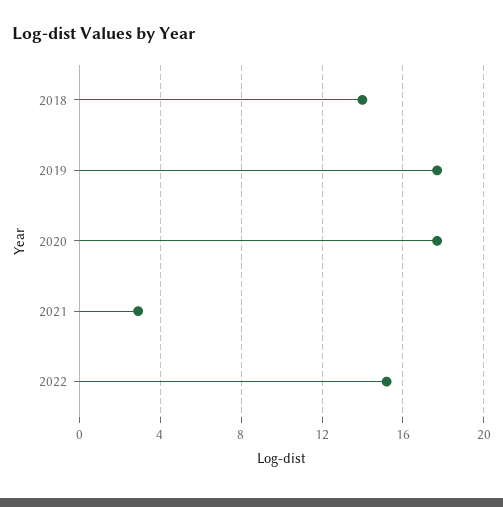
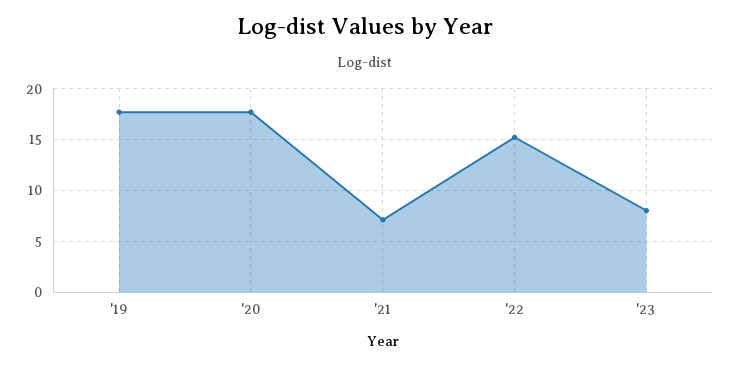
2018: 14 -> none
2021: 3 -> 7
'23: none -> 8

